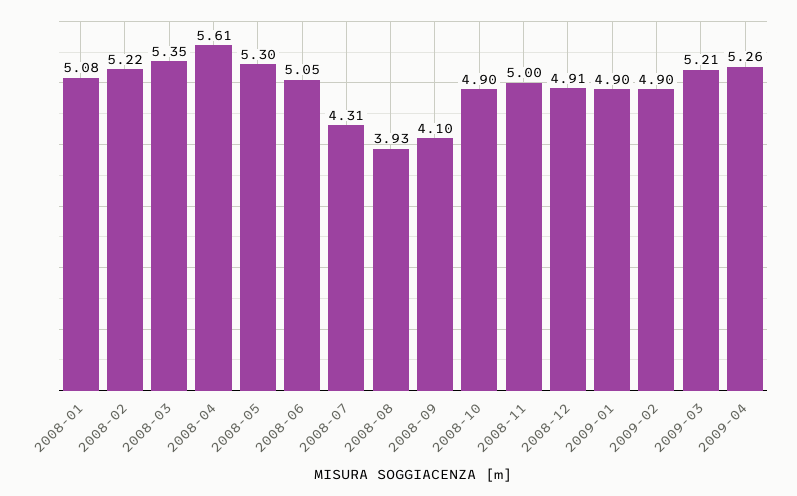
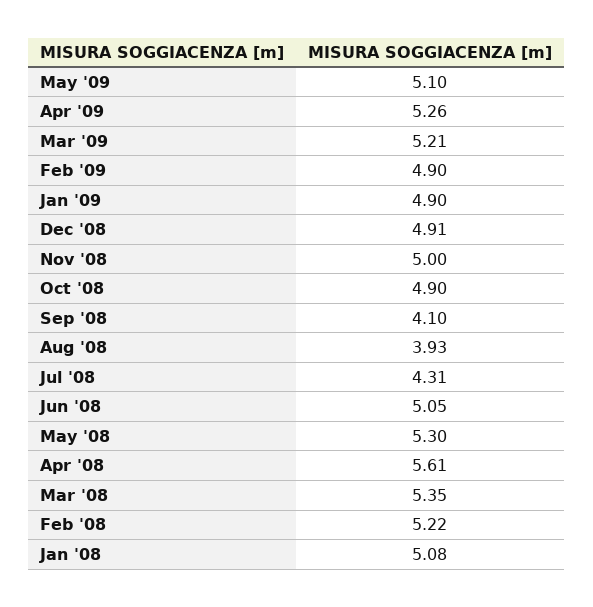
May '09: none -> 5.1

